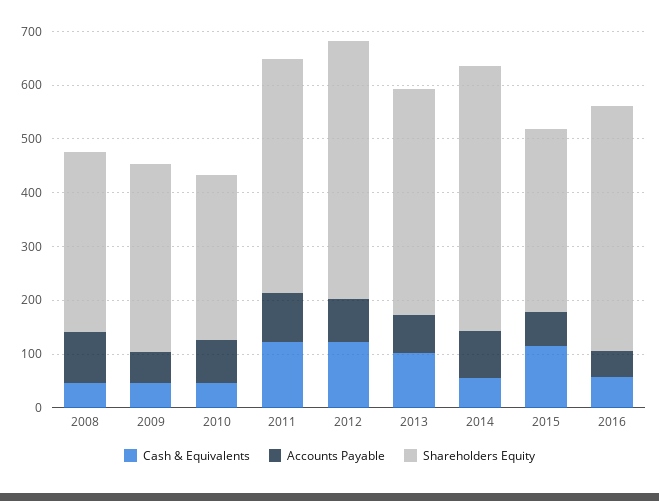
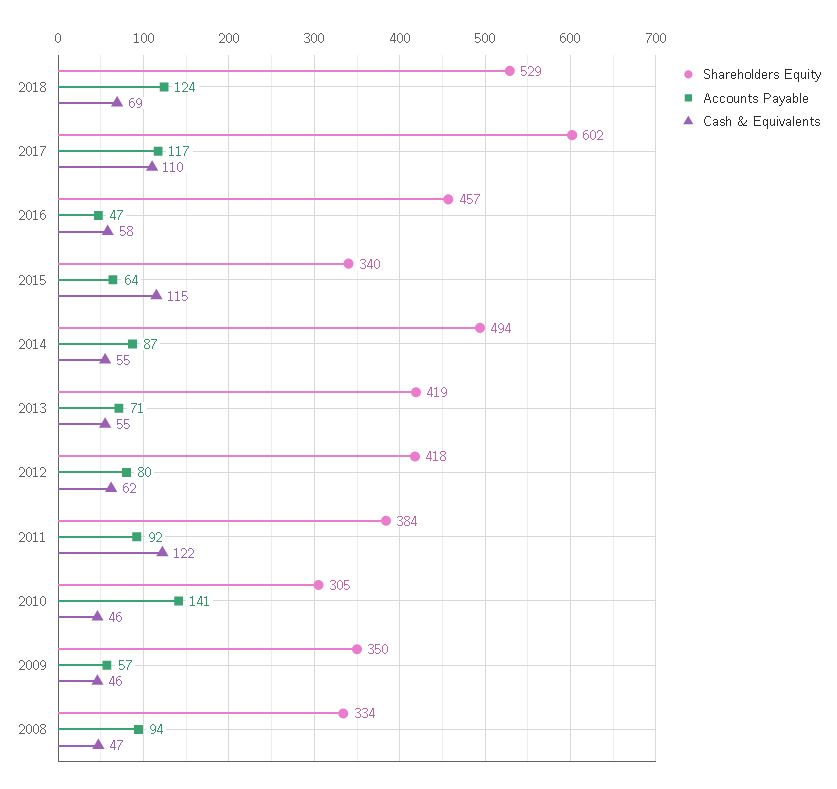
Accounts Payable, 2010: 80 -> 141
Shareholders Equity, 2011: 440 -> 384
Cash & Equivalents, 2012: 120 -> 62
Shareholders Equity, 2012: 480 -> 418
Cash & Equivalents, 2013: 100 -> 55
Shareholders Equity, 2018: none -> 529
Accounts Payable, 2018: none -> 124
Cash & Equivalents, 2018: none -> 69
Shareholders Equity, 2017: none -> 602
Accounts Payable, 2017: none -> 117
Cash & Equivalents, 2017: none -> 110

